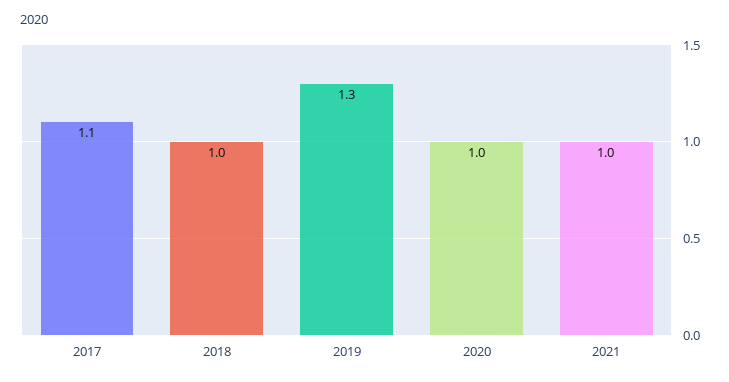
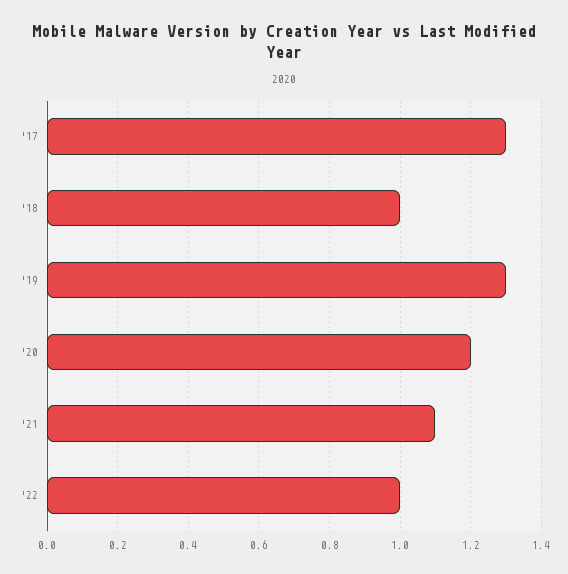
2017: 1.1 -> 1.3
2020: 1 -> 1.2
2021: 1 -> 1.1
'22: none -> 1

